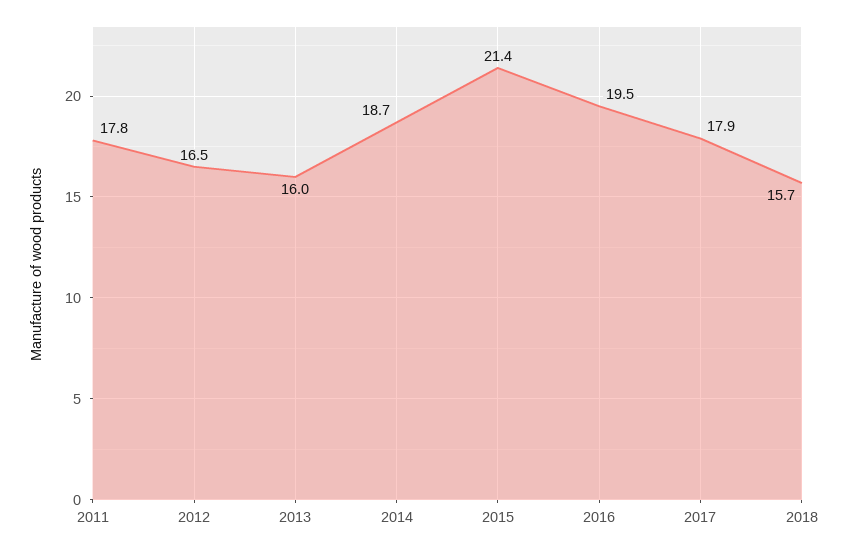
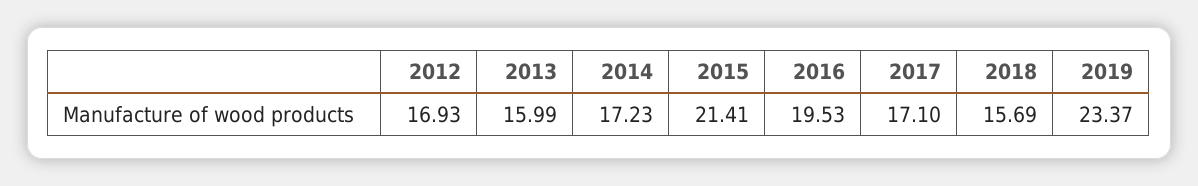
2011: 17.8 -> none
2012: 16.5 -> 16.93
2014: 18.7 -> 17.23
2017: 17.9 -> 17.1
2019: none -> 23.37

